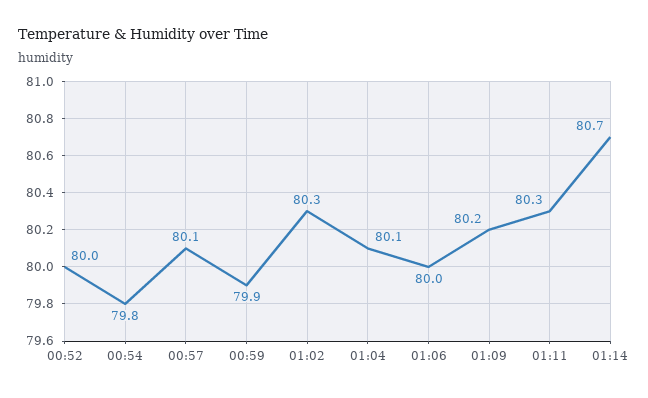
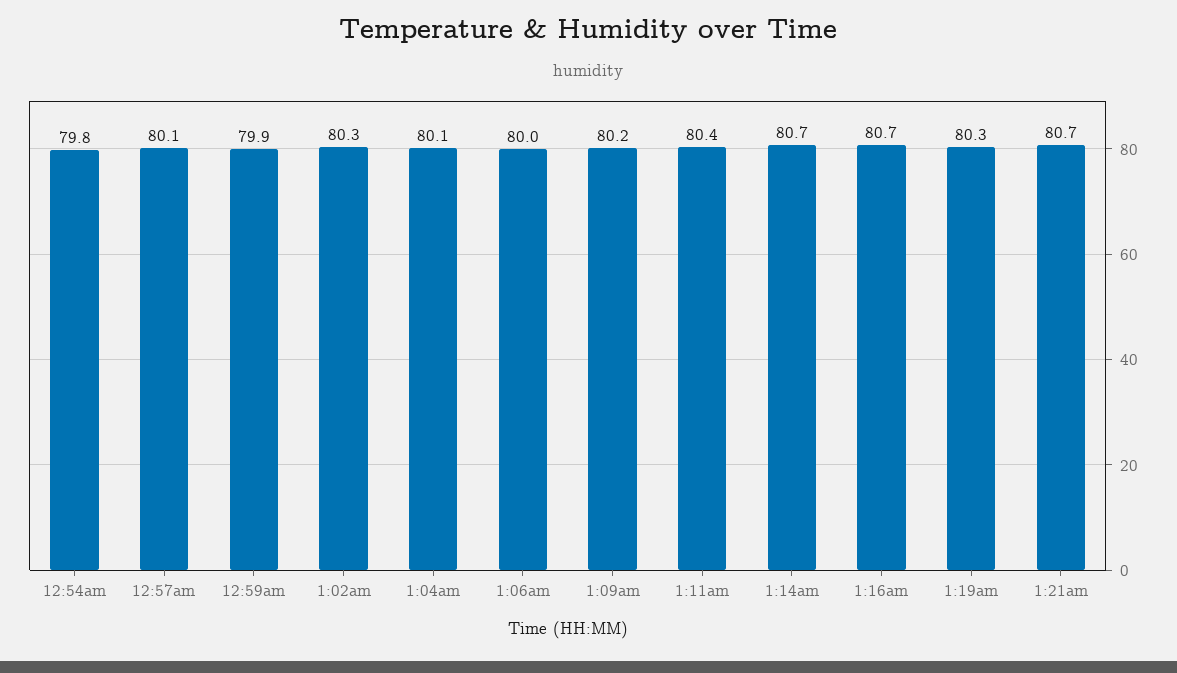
00:52: 80 -> none
01:11: 80.3 -> 80.4
1:16am: none -> 80.7
1:19am: none -> 80.3
1:21am: none -> 80.7

